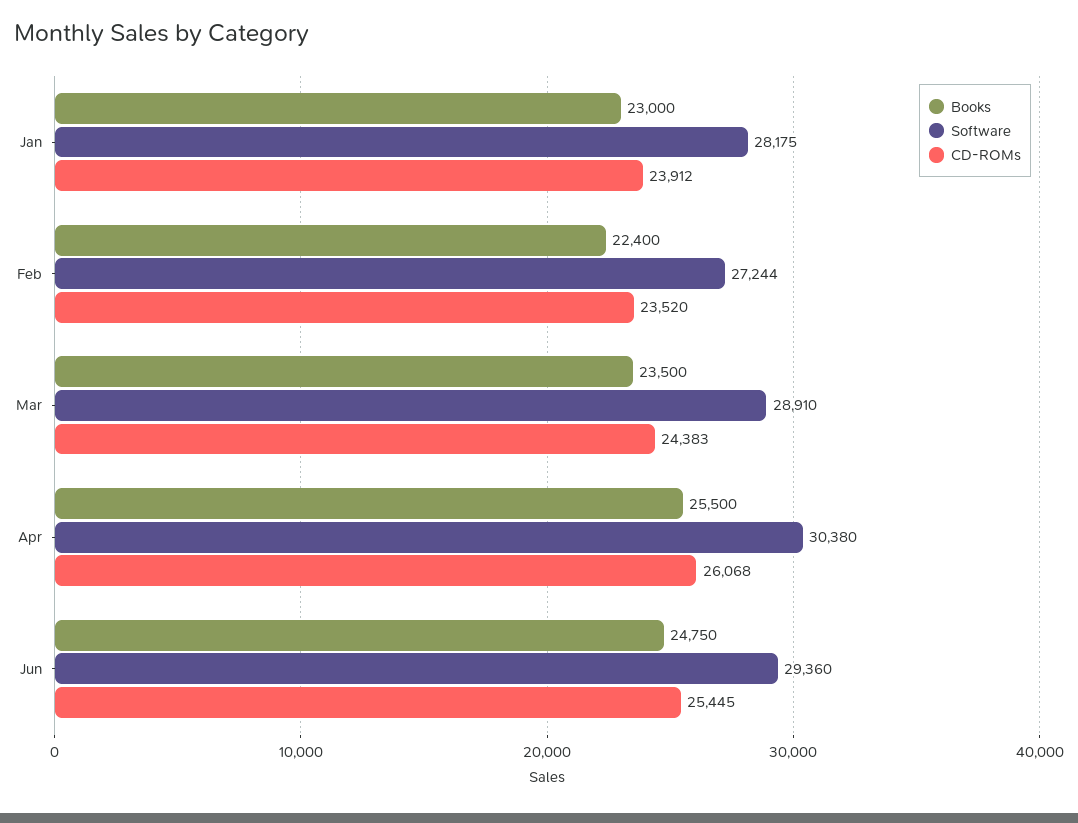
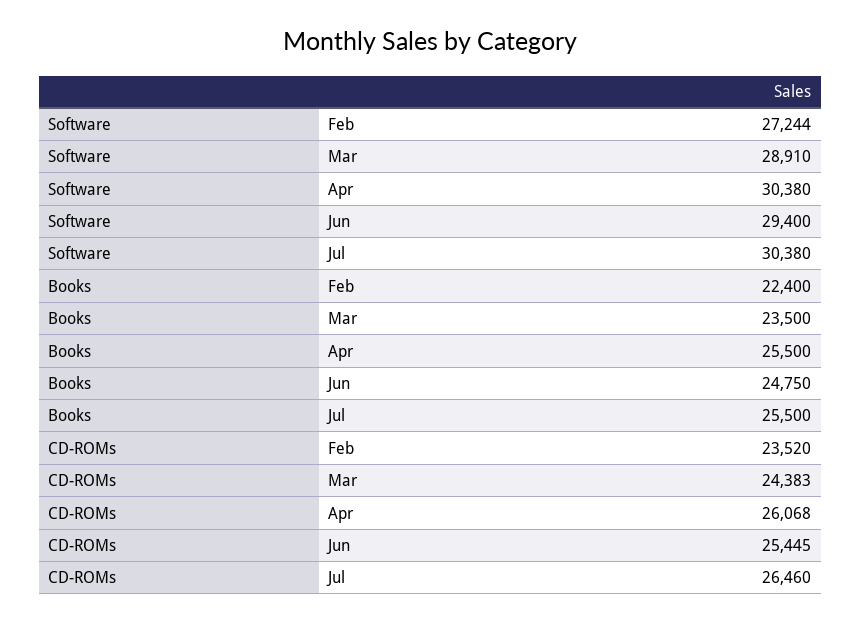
Books, Jan: 23000 -> none
Software, Jan: 28175 -> none
CD-ROMs, Jan: 23912 -> none
Software, Jun: 29360 -> 29400
Software, Jul: none -> 30380
Books, Jul: none -> 25500
CD-ROMs, Jul: none -> 26460

